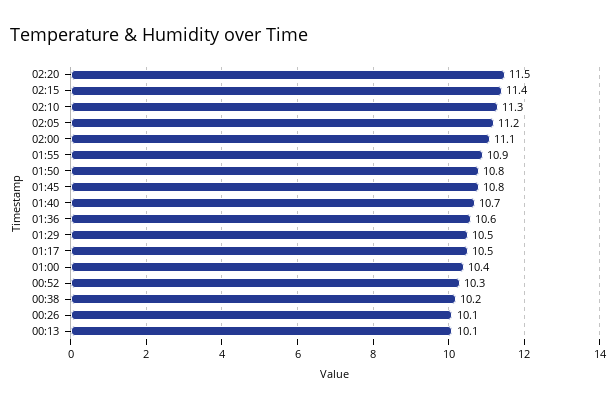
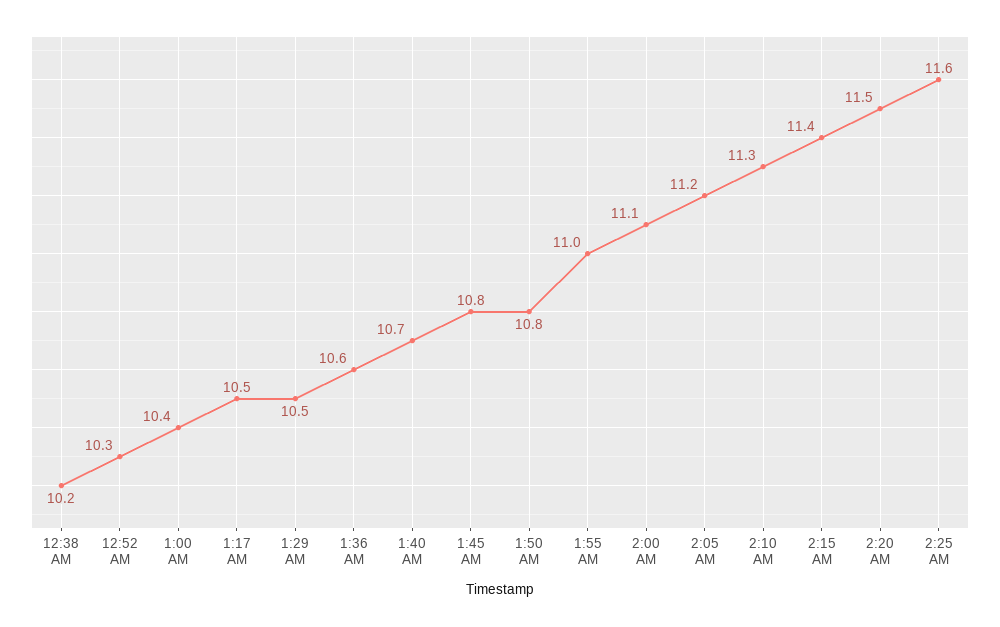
01:55: 10.9 -> 11
00:26: 10.1 -> none
00:13: 10.1 -> none
2:25 AM: none -> 11.6

